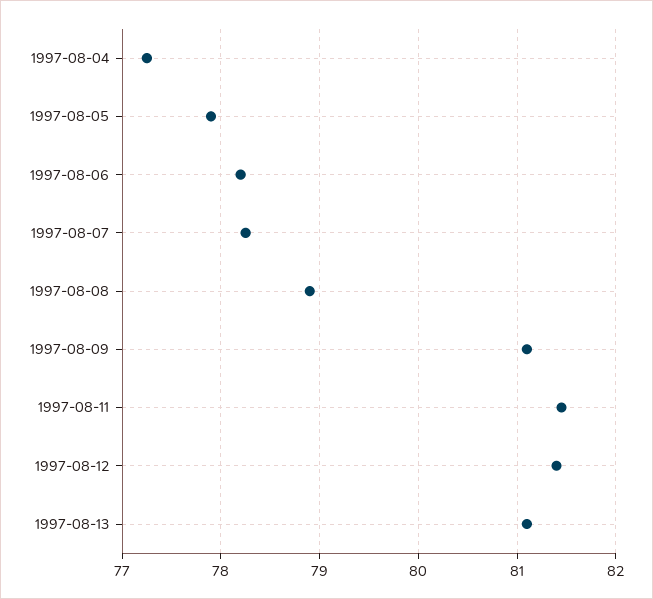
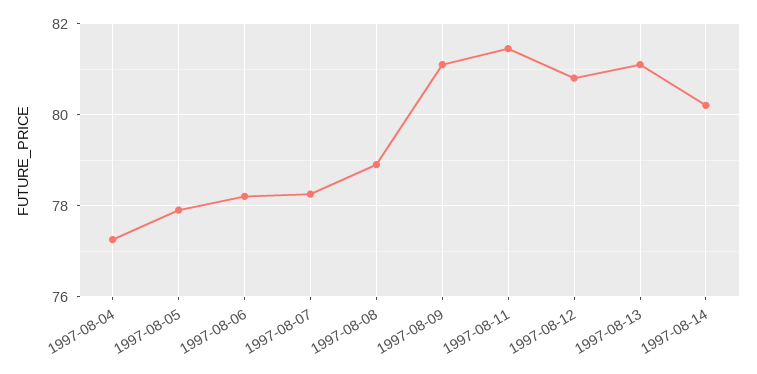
1997-08-12: 81.4 -> 80.8
1997-08-14: none -> 80.2

